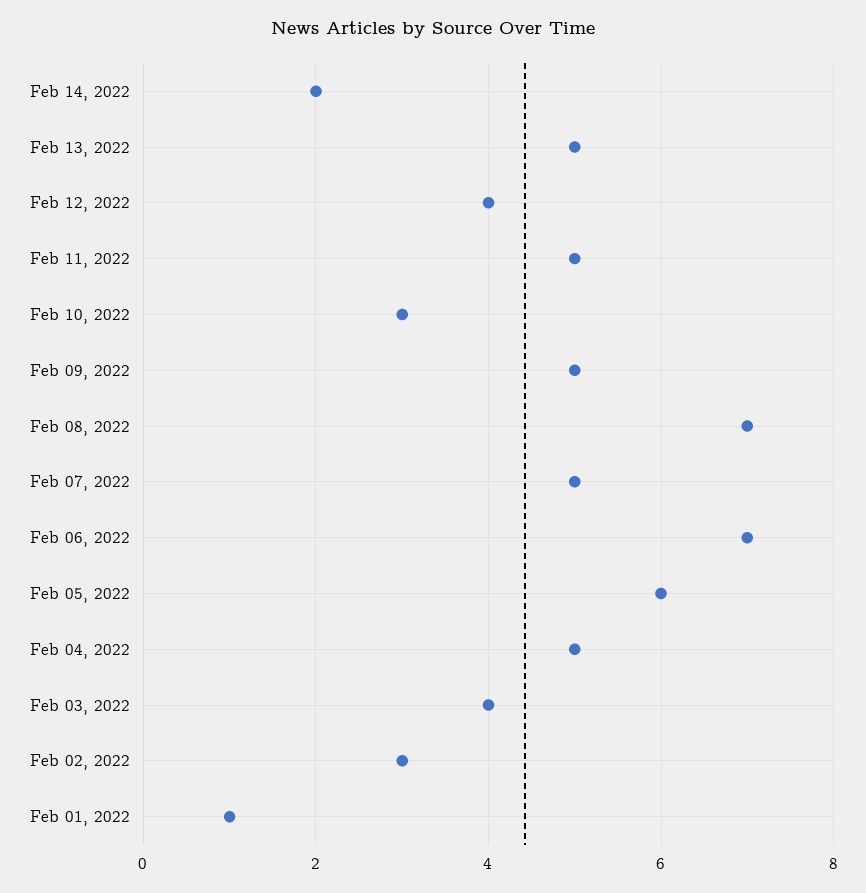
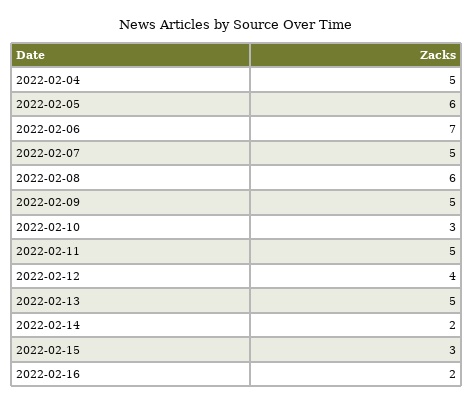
Feb 08, 2022: 7 -> 6
Feb 03, 2022: 4 -> none
Feb 02, 2022: 3 -> none
Feb 01, 2022: 1 -> none
2022-02-15: none -> 3
2022-02-16: none -> 2

